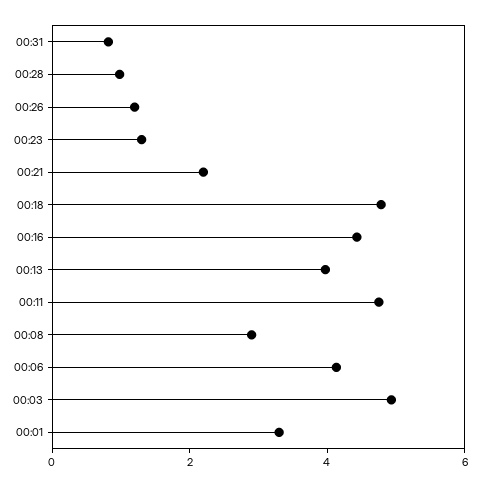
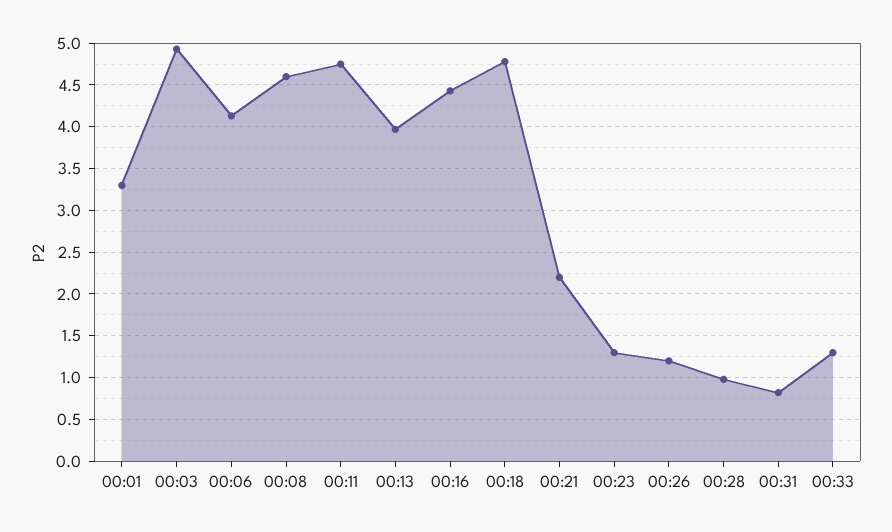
00:08: 3 -> 4.6
00:33: none -> 1.3

